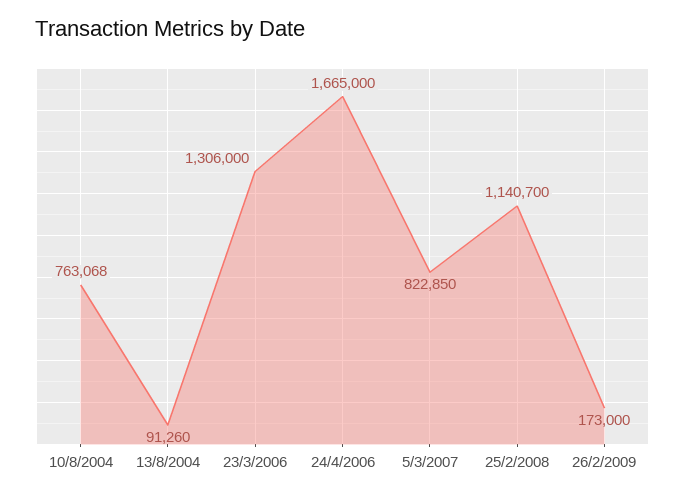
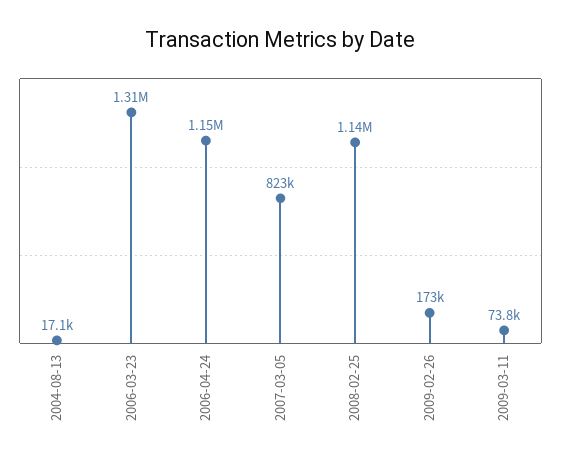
10/8/2004: 763068 -> none
13/8/2004: 91260 -> 17100
24/4/2006: 1665000 -> 1150000
2009-03-11: none -> 73800

